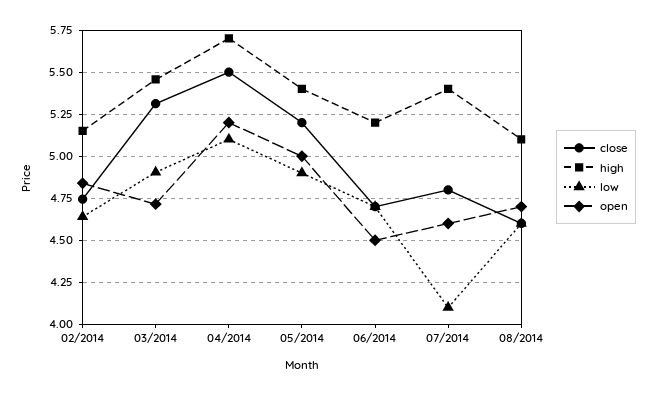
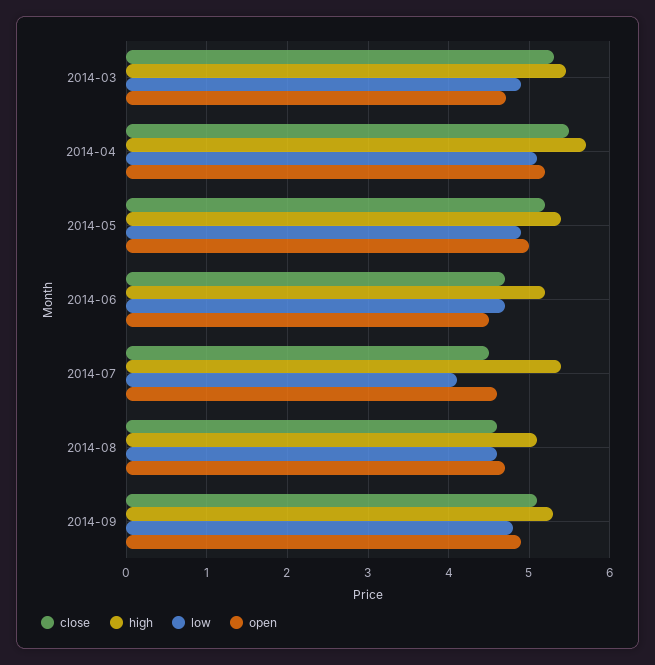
close, 02/2014: 4.75 -> none
high, 02/2014: 5.15 -> none
low, 02/2014: 4.65 -> none
open, 02/2014: 4.85 -> none
close, 07/2014: 4.8 -> 4.5
close, 2014-09: none -> 5.1
high, 2014-09: none -> 5.3
low, 2014-09: none -> 4.8
open, 2014-09: none -> 4.9

